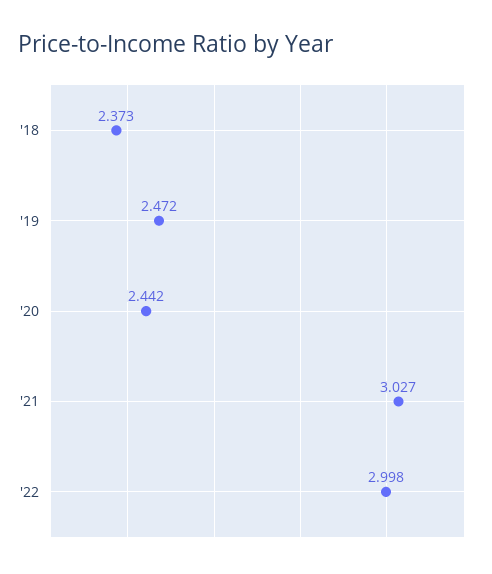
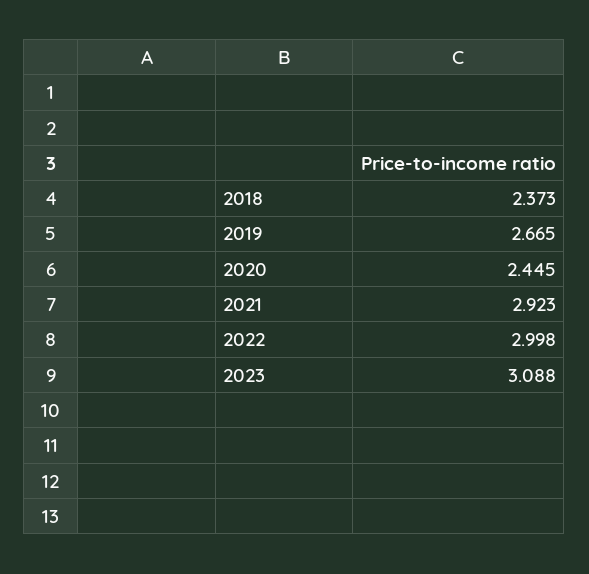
'19: 2.472 -> 2.665
'20: 2.442 -> 2.445
'21: 3.027 -> 2.923
2023: none -> 3.088

